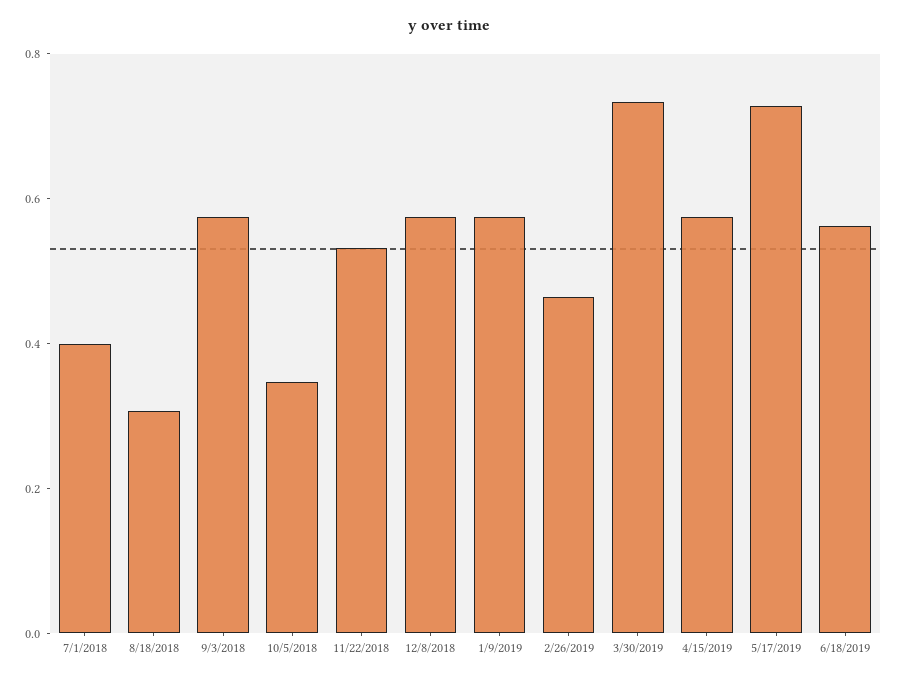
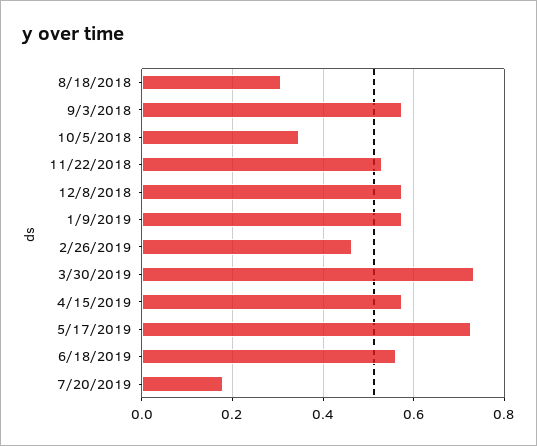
7/1/2018: 0.4 -> none
7/20/2019: none -> 0.18

